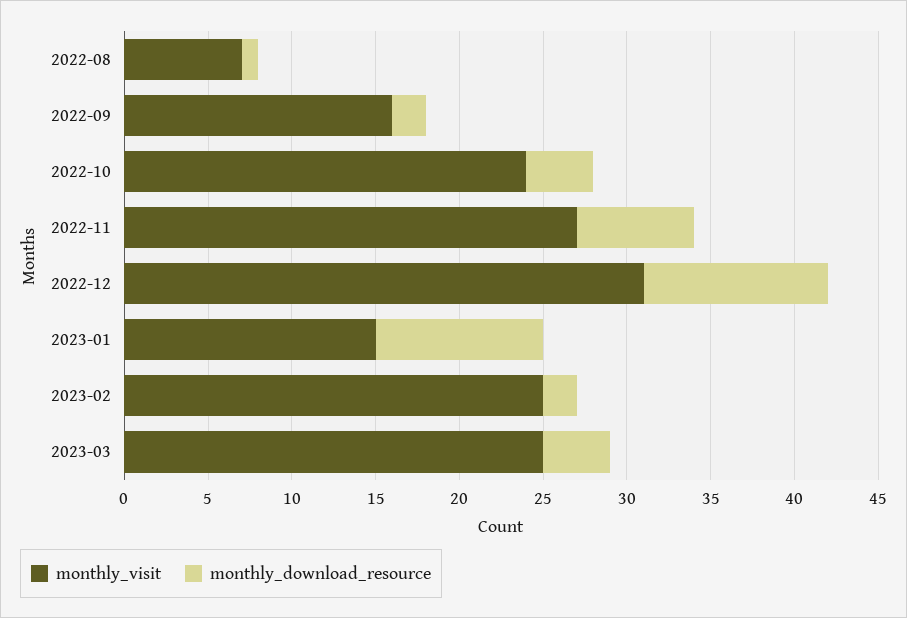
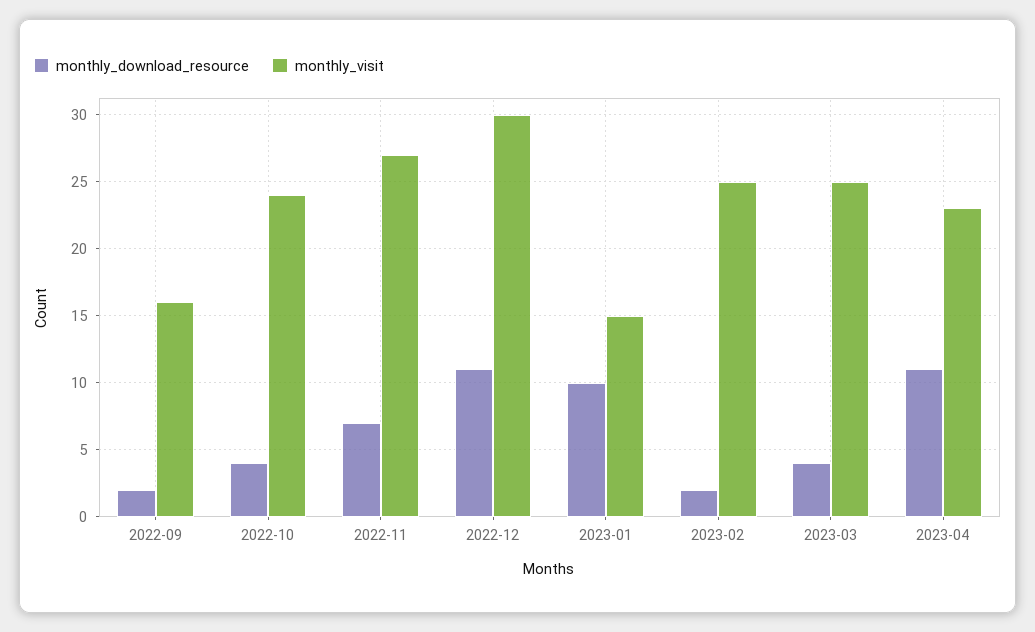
monthly_visit, 2022-08: 7 -> none
monthly_download_resource, 2022-08: 1 -> none
monthly_visit, 2022-12: 31 -> 30
monthly_download_resource, 2023-04: none -> 11
monthly_visit, 2023-04: none -> 23

